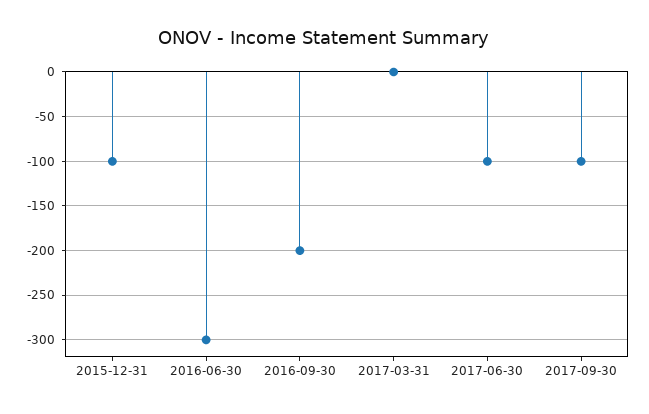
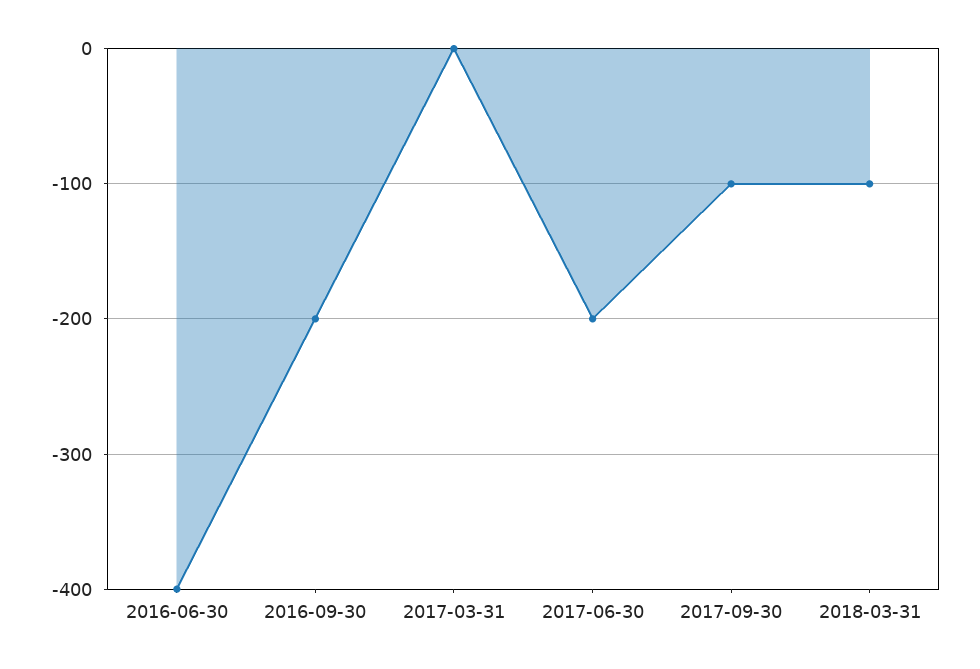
2015-12-31: -100 -> none
2016-06-30: -300 -> -400
2017-06-30: -100 -> -200
2018-03-31: none -> -100

